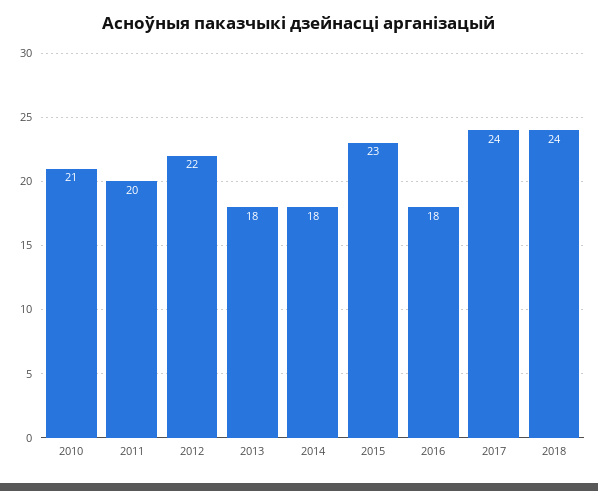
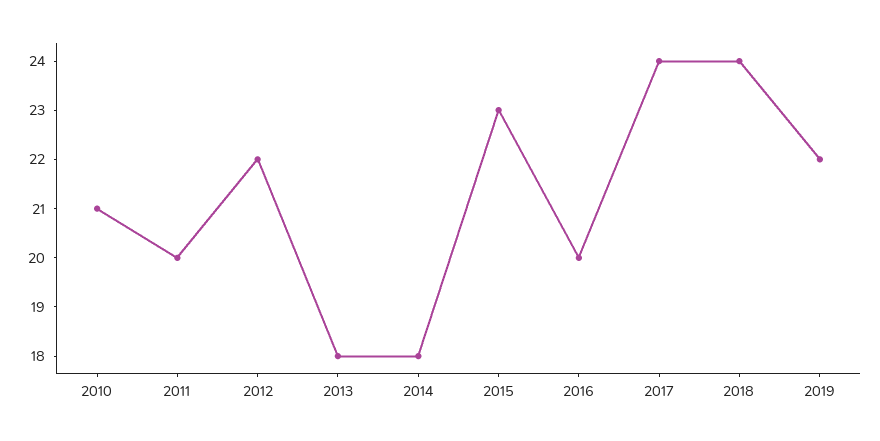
2016: 18 -> 20
2019: none -> 22

